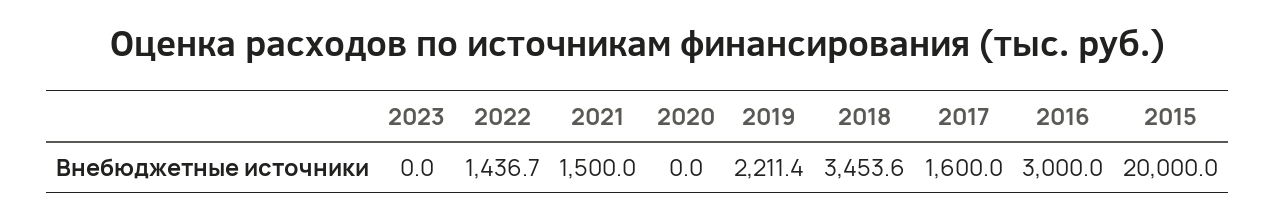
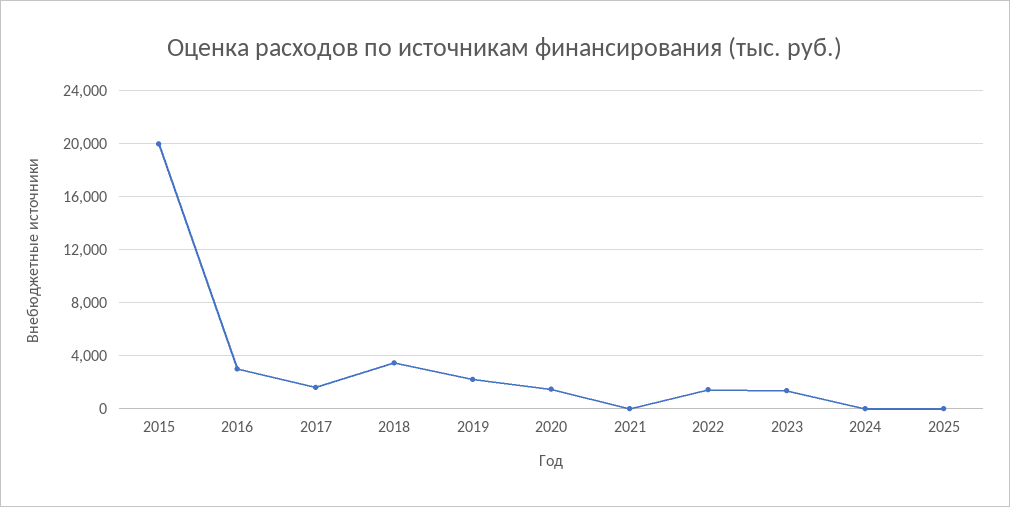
2023: 0 -> 1500
2021: 1500 -> 0
2020: 0 -> 1500
2024: none -> 0
2025: none -> 0

